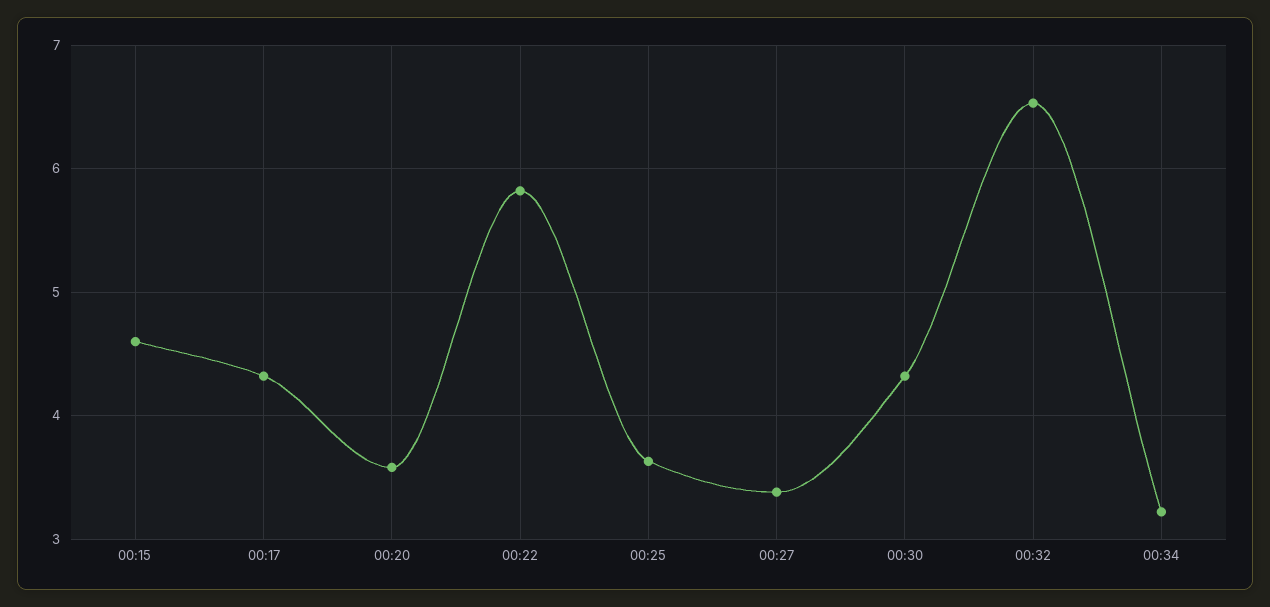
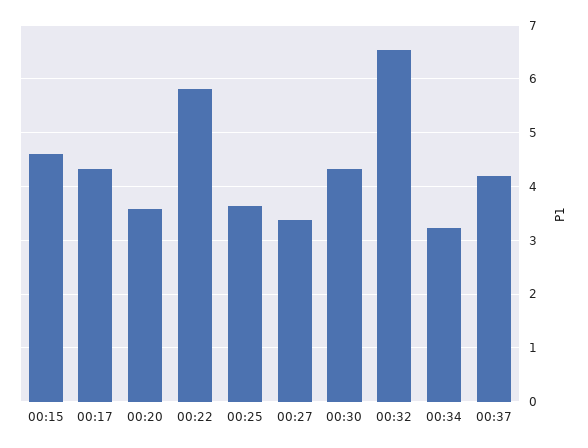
00:37: none -> 4.2

